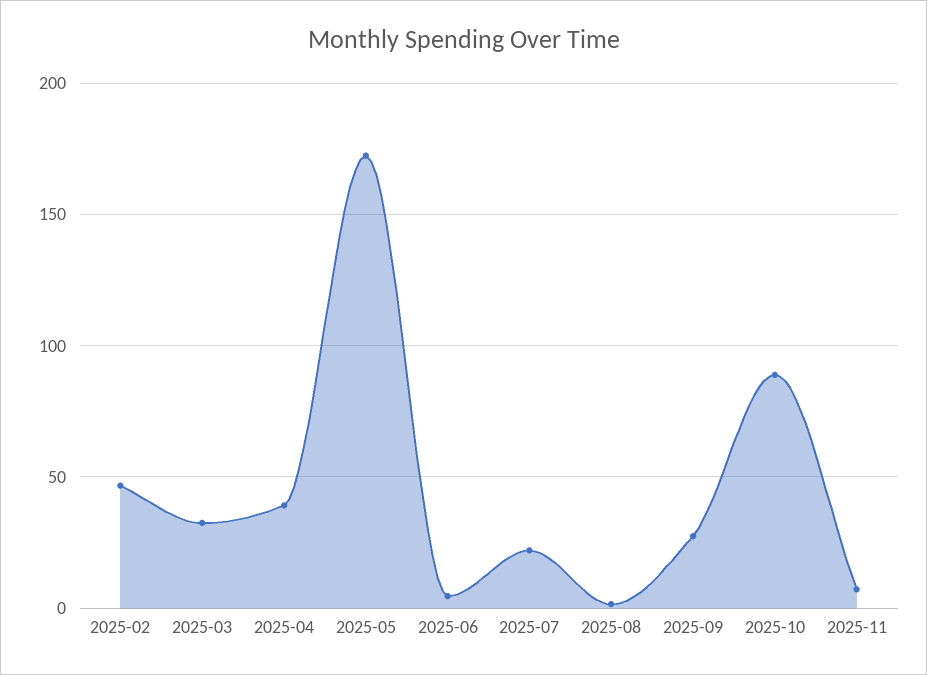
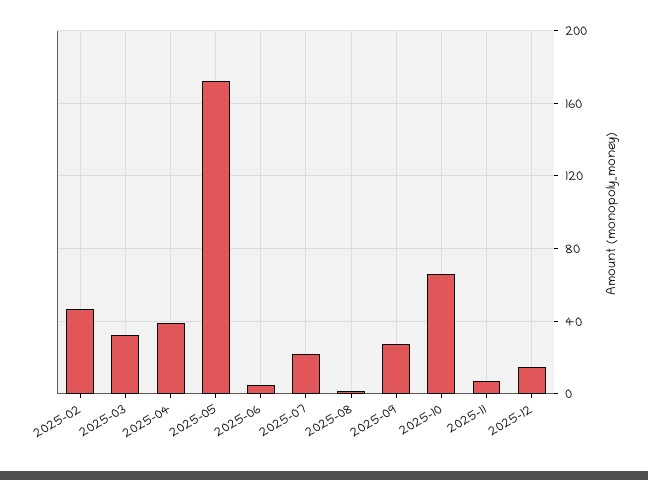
2025-10: 90 -> 65
2025-12: none -> 15

